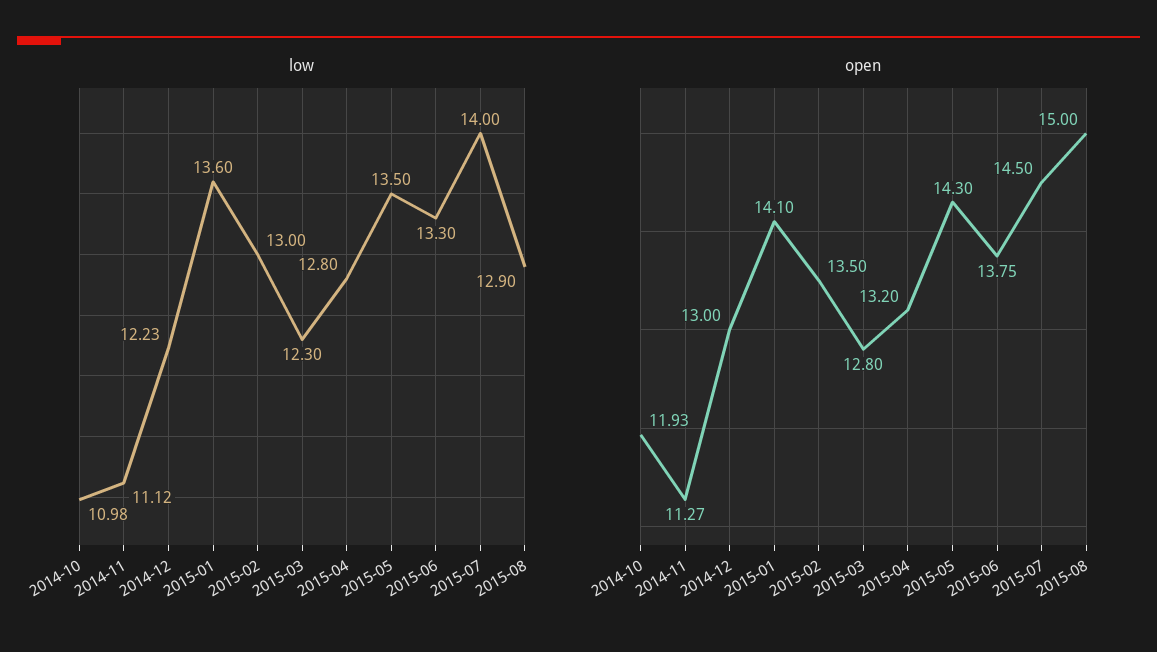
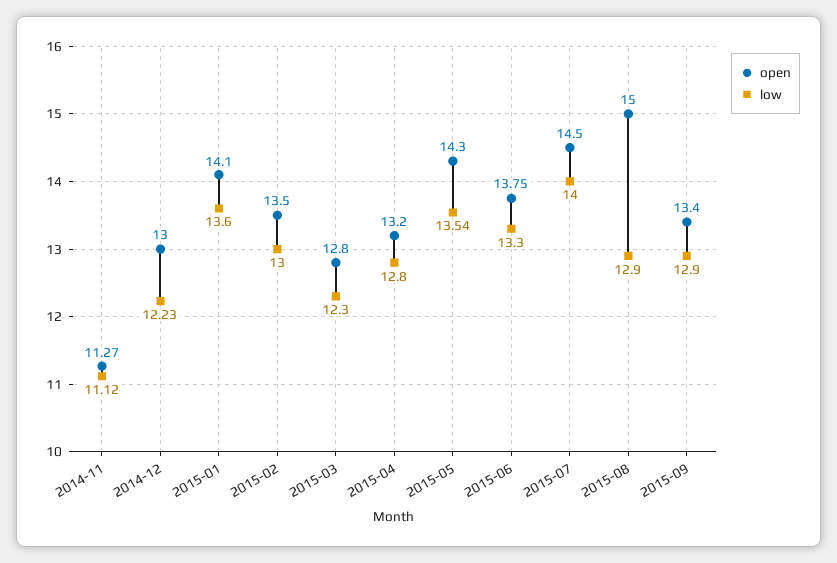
low, 2014-10: 10.98 -> none
low, 2015-05: 13.5 -> 13.54
open, 2014-10: 11.93 -> none
open, 2015-09: none -> 13.4
low, 2015-09: none -> 12.9

